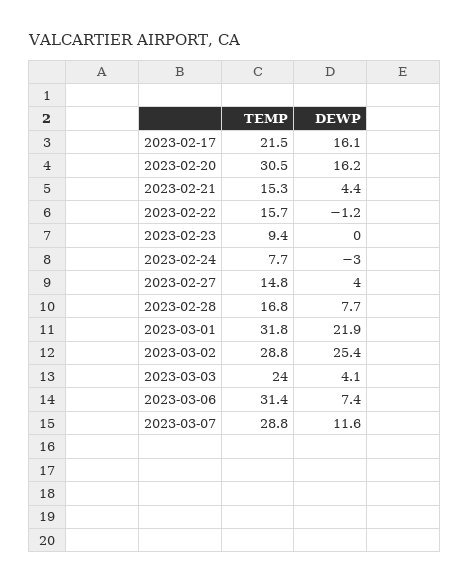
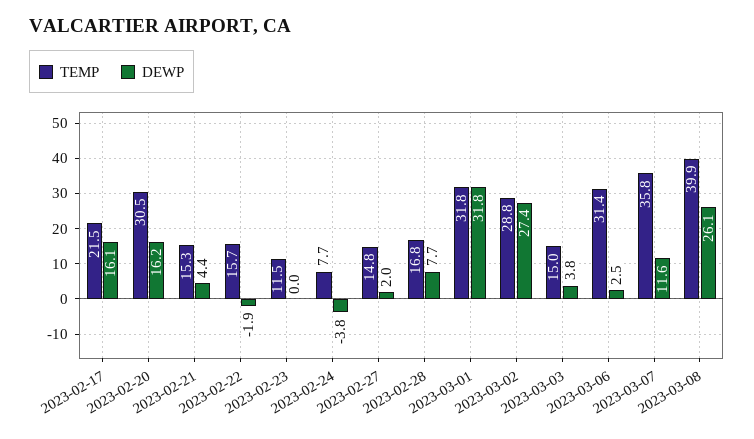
DEWP, 2023-02-22: -1.2 -> -1.9
TEMP, 2023-02-23: 9.4 -> 11.5
DEWP, 2023-02-24: -3 -> -3.8
DEWP, 2023-02-27: 4 -> 2
DEWP, 2023-03-01: 21.9 -> 31.8
DEWP, 2023-03-02: 25.4 -> 27.4
TEMP, 2023-03-03: 24 -> 15
DEWP, 2023-03-03: 4.1 -> 3.8
DEWP, 2023-03-06: 7.4 -> 2.5
TEMP, 2023-03-07: 28.8 -> 35.8
TEMP, 2023-03-08: none -> 39.9
DEWP, 2023-03-08: none -> 26.1

